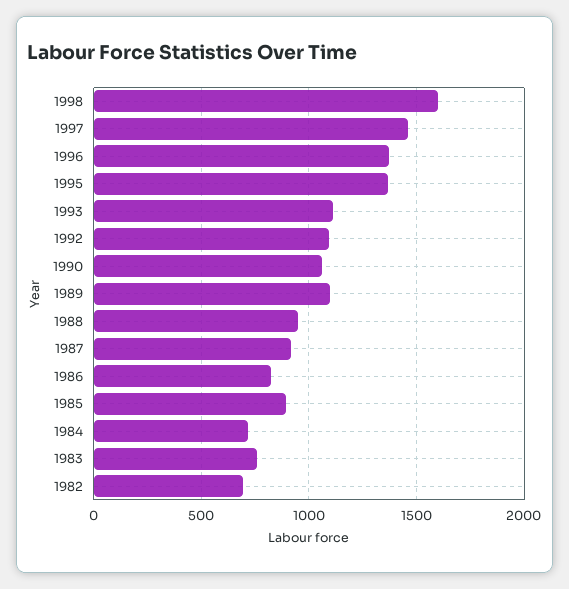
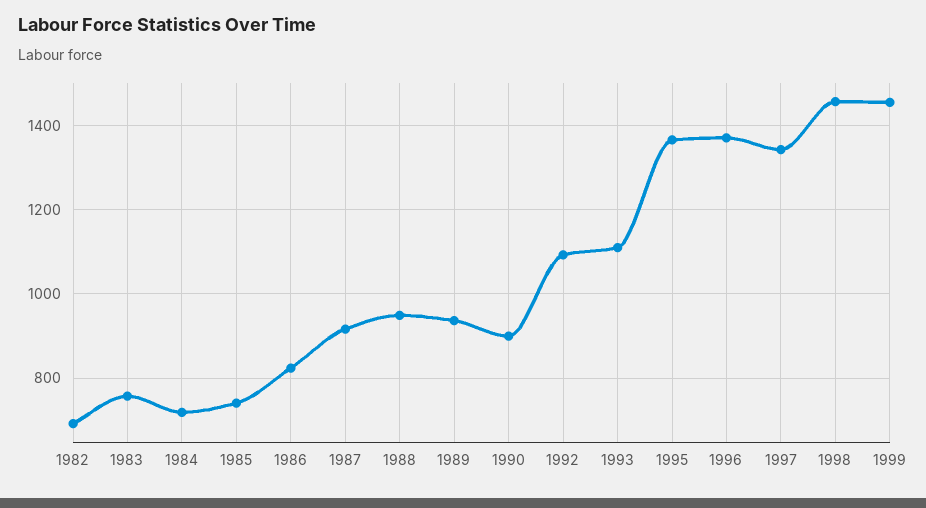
1998: 1600 -> 1460
1997: 1450 -> 1340
1990: 1050 -> 900
1989: 1100 -> 940
1985: 900 -> 740
1999: none -> 1460

